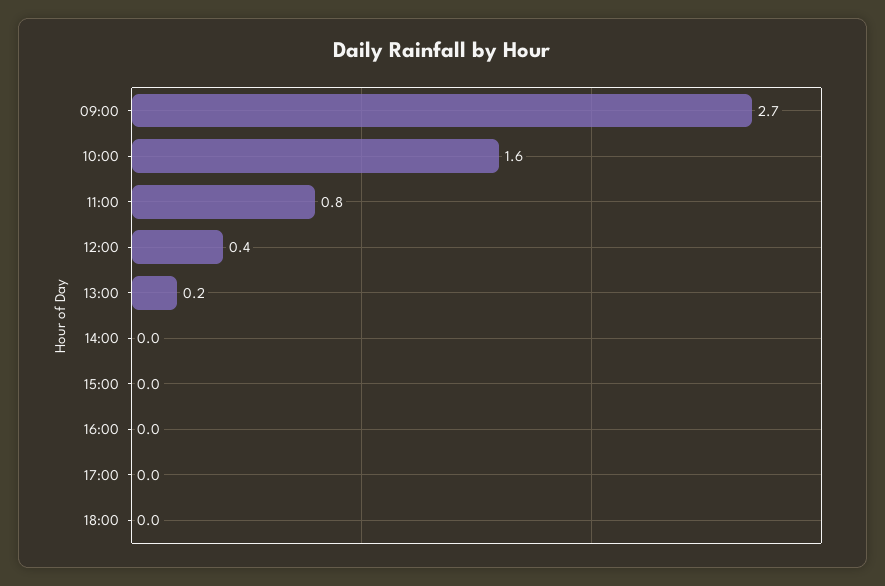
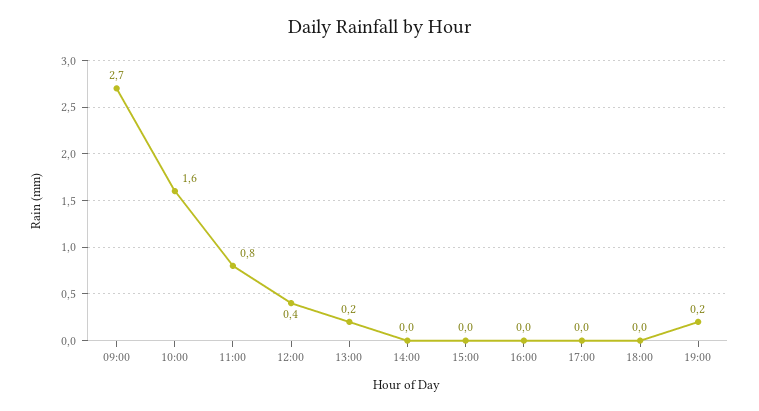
19:00: none -> 0.2

